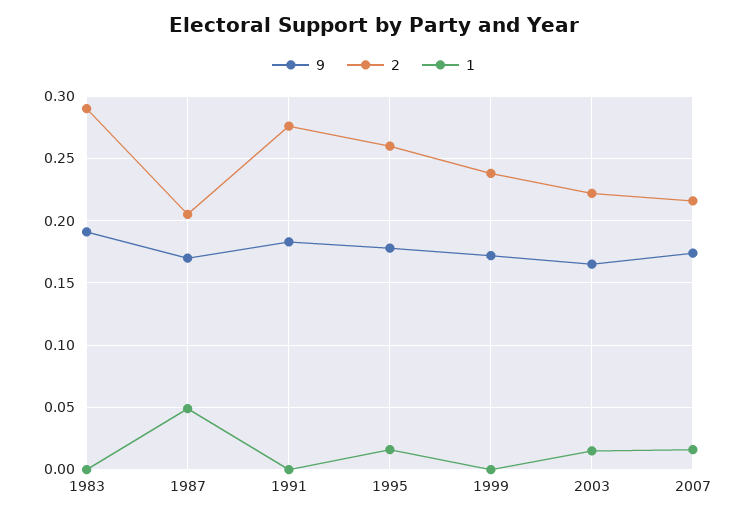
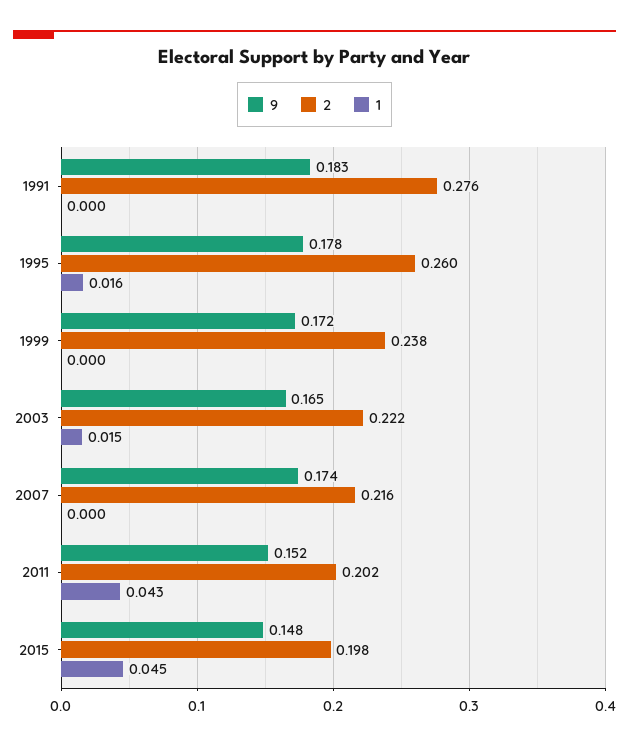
9, 1983: 0.19 -> none
2, 1983: 0.29 -> none
1, 1983: 0 -> none
9, 1987: 0.17 -> none
2, 1987: 0.205 -> none
1, 1987: 0.05 -> none
1, 2007: 0.015 -> 0
9, 2011: none -> 0.152
2, 2011: none -> 0.202
1, 2011: none -> 0.043
9, 2015: none -> 0.148
2, 2015: none -> 0.198
1, 2015: none -> 0.045

